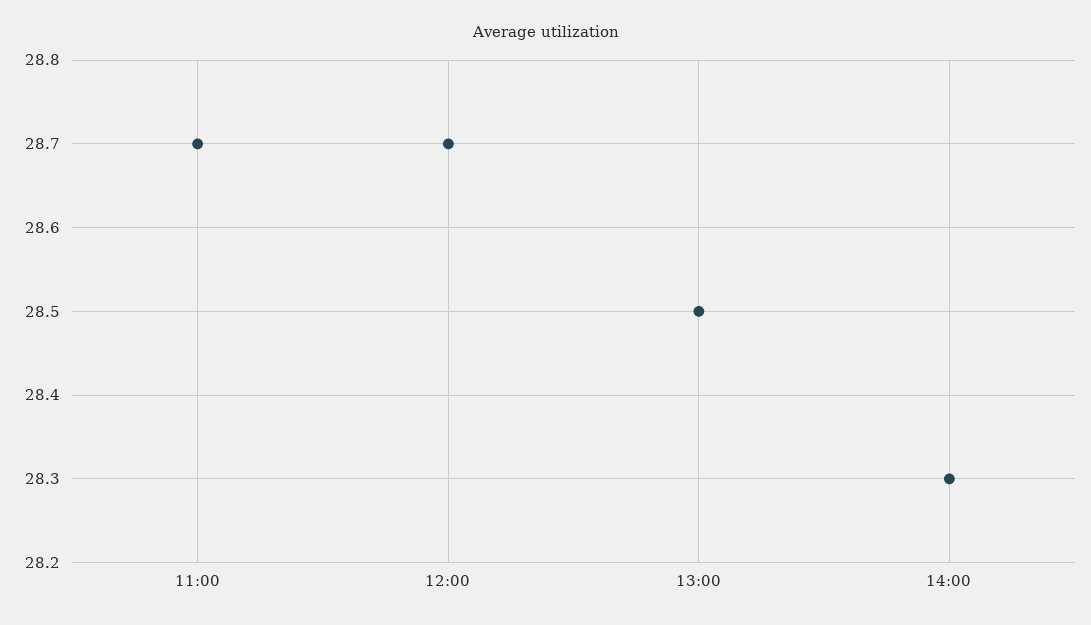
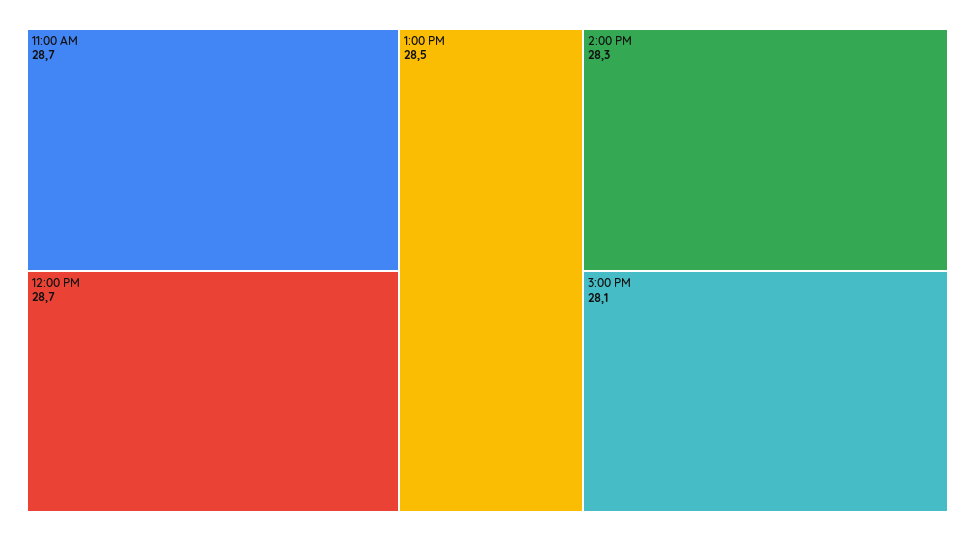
3:00 PM: none -> 28.1

